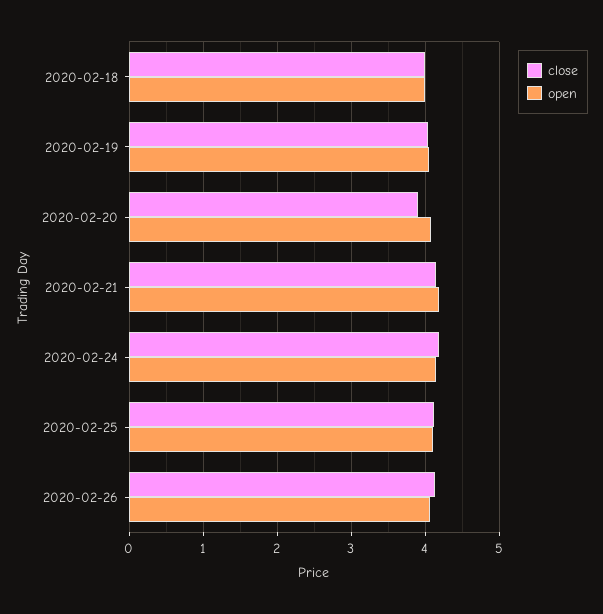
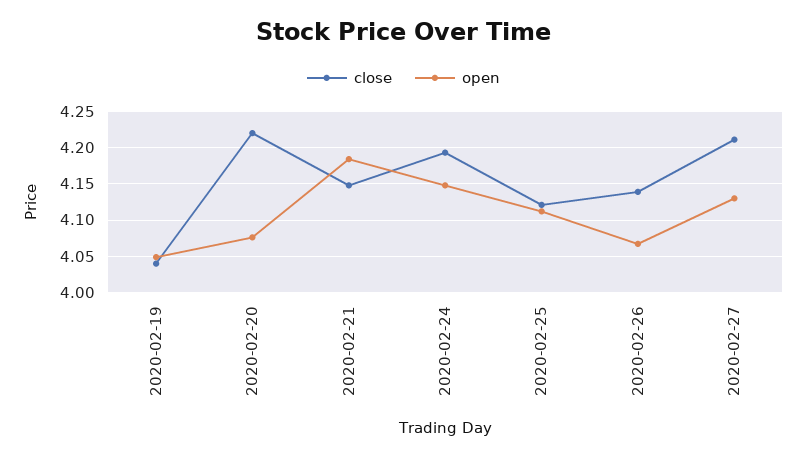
close, 2020-02-18: 4 -> none
open, 2020-02-18: 4 -> none
close, 2020-02-20: 3.9 -> 4.22
close, 2020-02-27: none -> 4.21
open, 2020-02-27: none -> 4.13

